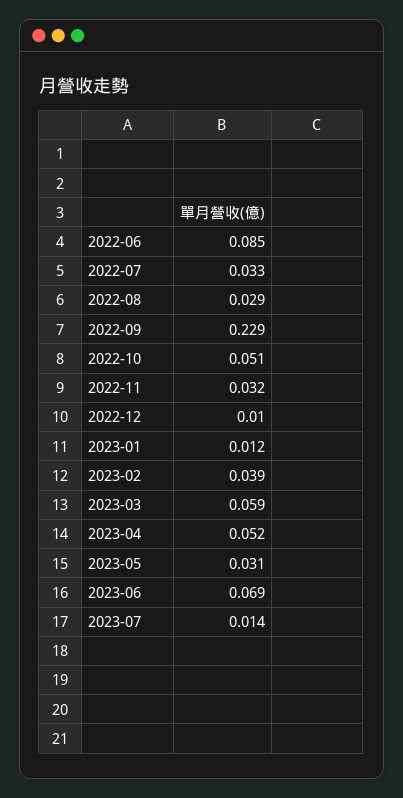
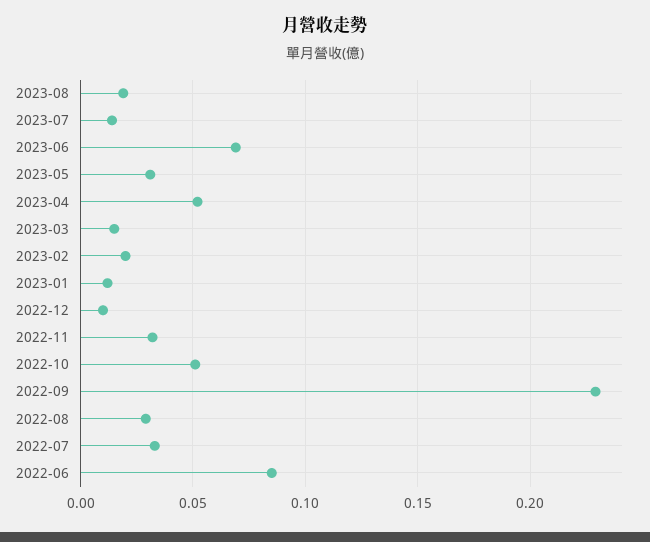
2023-02: 0.039 -> 0.02
2023-03: 0.059 -> 0.015
2023-08: none -> 0.02

